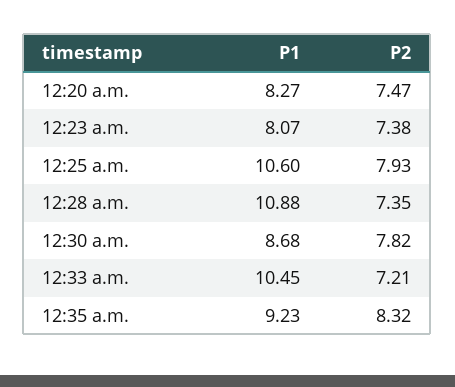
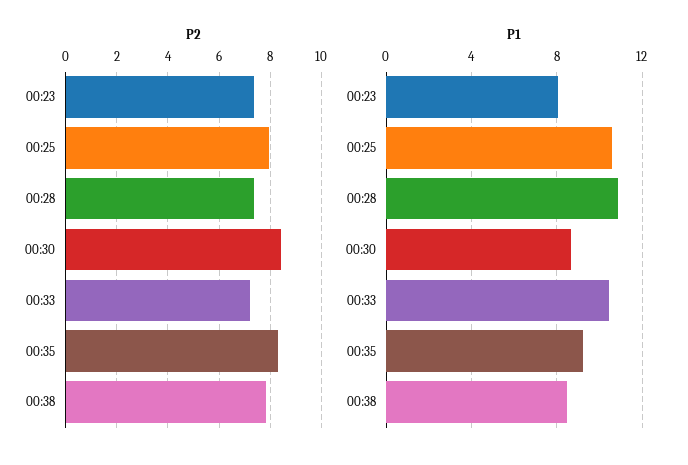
P1, 12:20 a.m.: 8.27 -> none
P2, 12:20 a.m.: 7.47 -> none
P2, 12:30 a.m.: 7.82 -> 8.5
P2, 00:38: none -> 7.75
P1, 00:38: none -> 8.5

